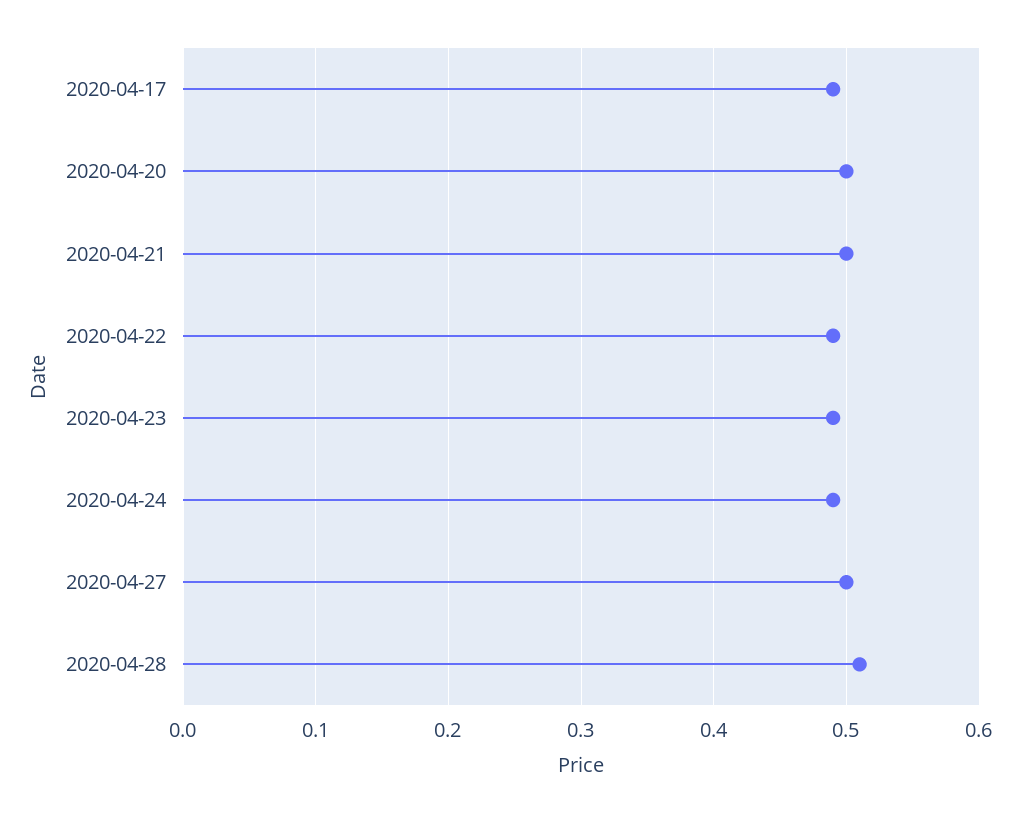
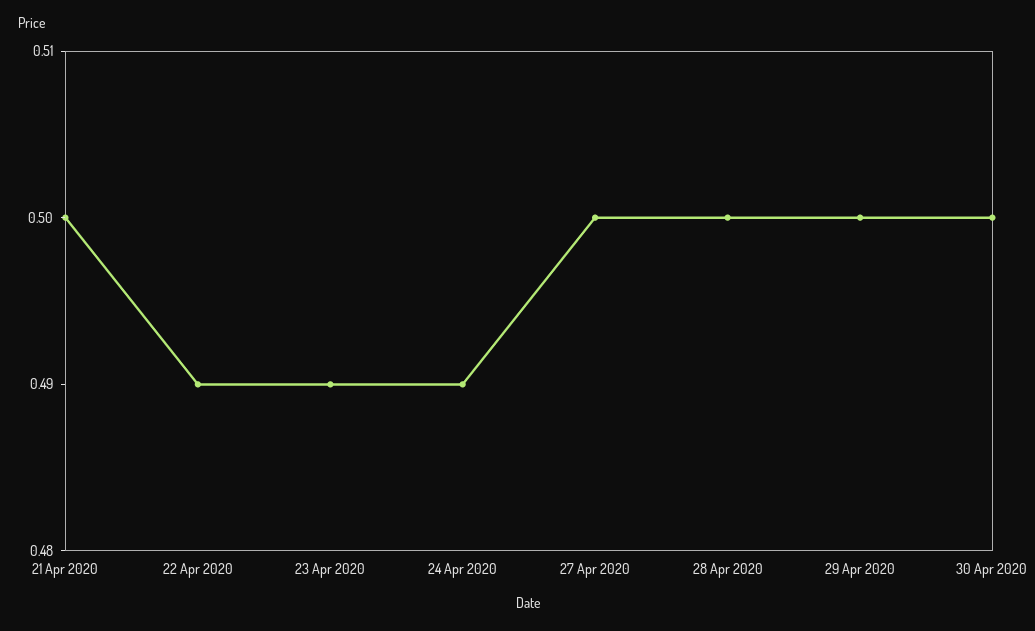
2020-04-17: 0.49 -> none
2020-04-20: 0.5 -> none
2020-04-28: 0.51 -> 0.5
29 Apr 2020: none -> 0.5
30 Apr 2020: none -> 0.5

